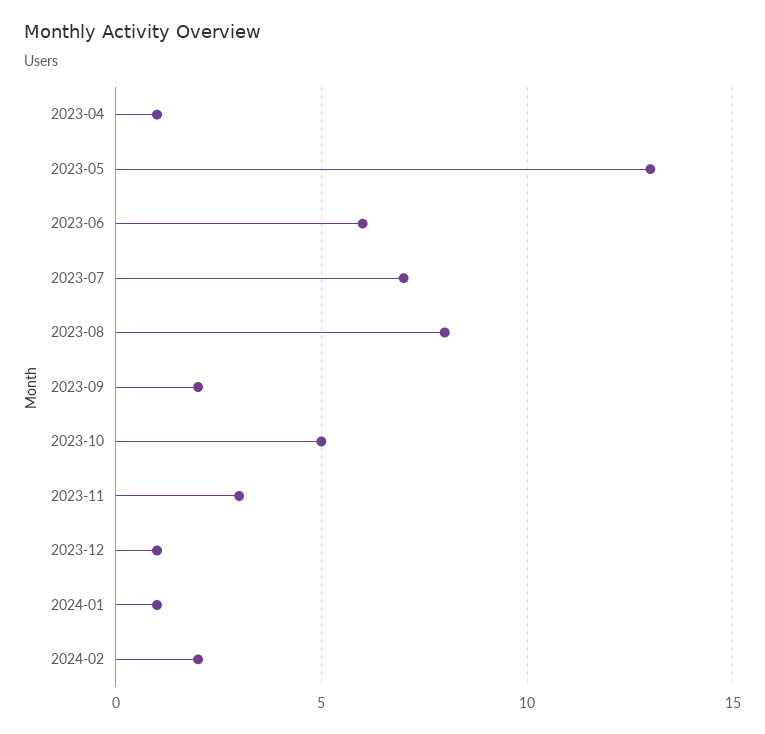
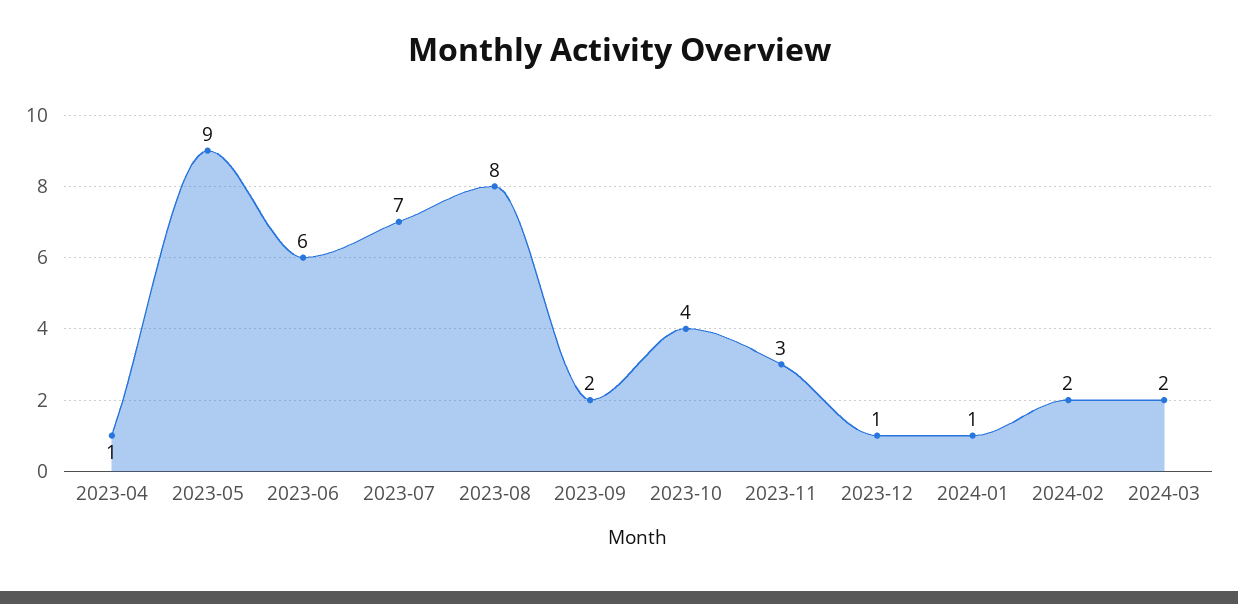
2023-05: 13 -> 9
2023-10: 5 -> 4
2024-03: none -> 2

